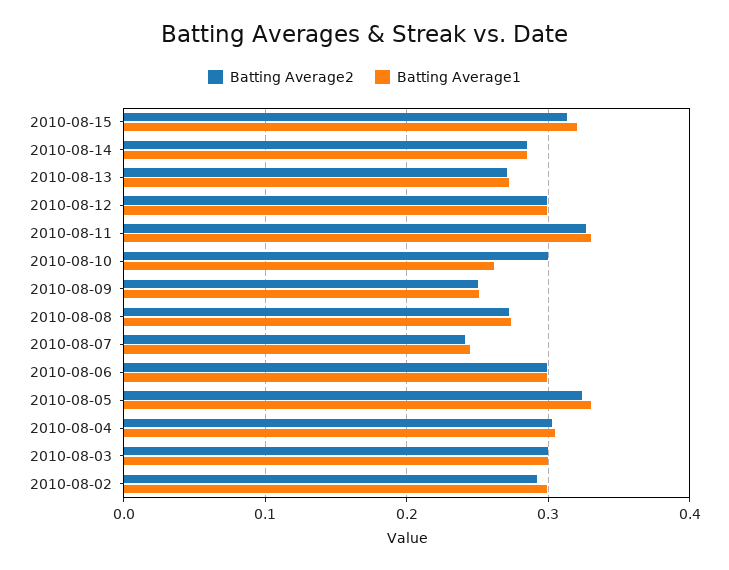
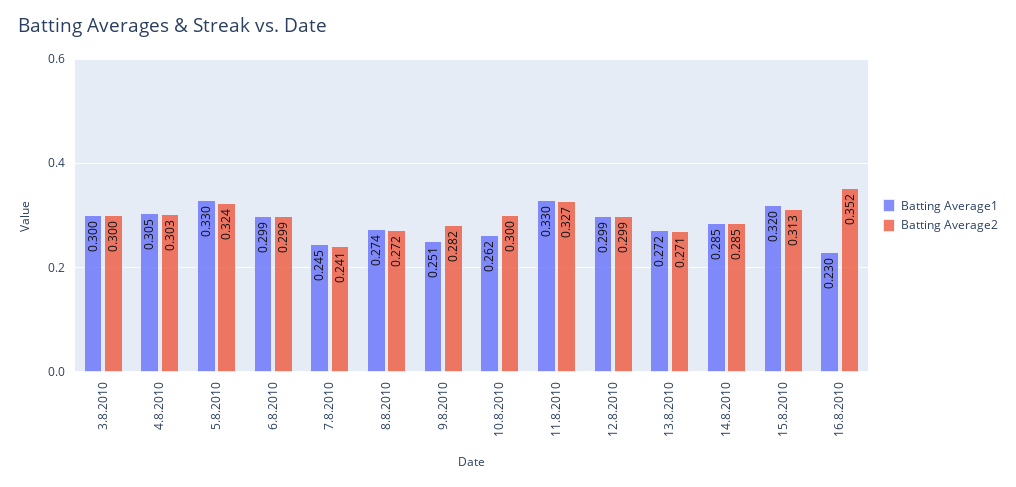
Batting Average2, 2010-08-09: 0.25 -> 0.282
Batting Average2, 2010-08-02: 0.29 -> none
Batting Average1, 2010-08-02: 0.3 -> none
Batting Average1, 16.8.2010: none -> 0.23
Batting Average2, 16.8.2010: none -> 0.352

